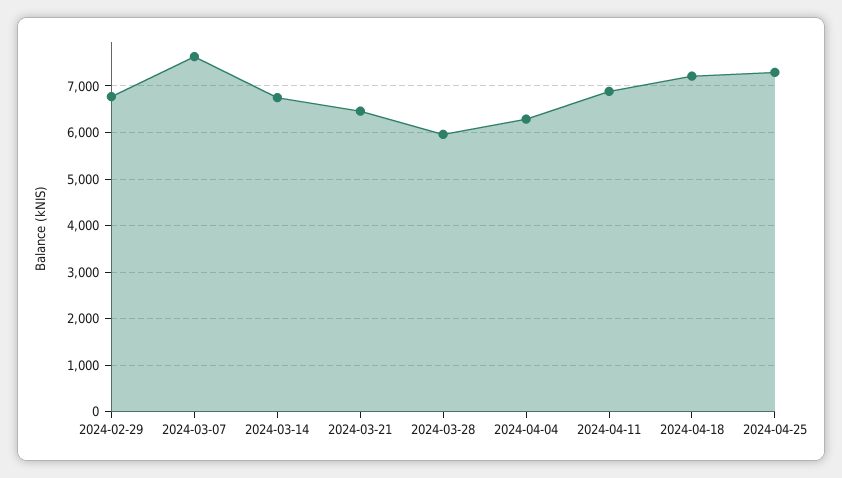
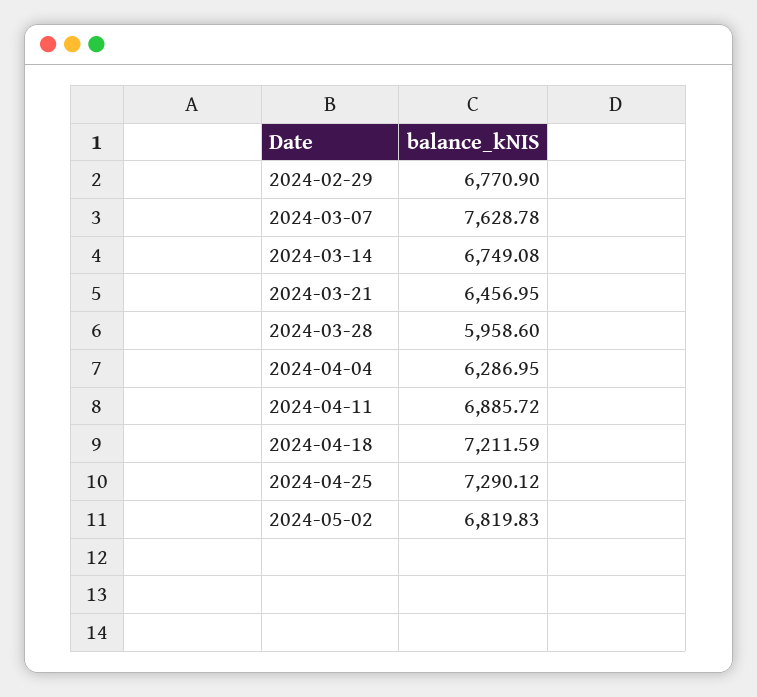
2024-05-02: none -> 6819.83

